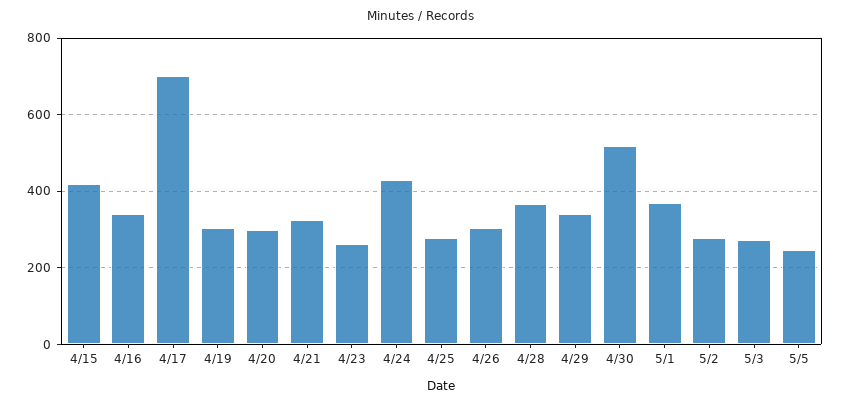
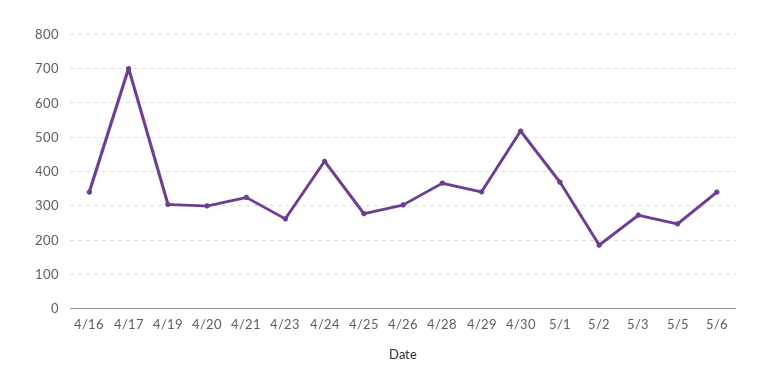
4/15: 420 -> none
5/2: 280 -> 180
5/6: none -> 340

